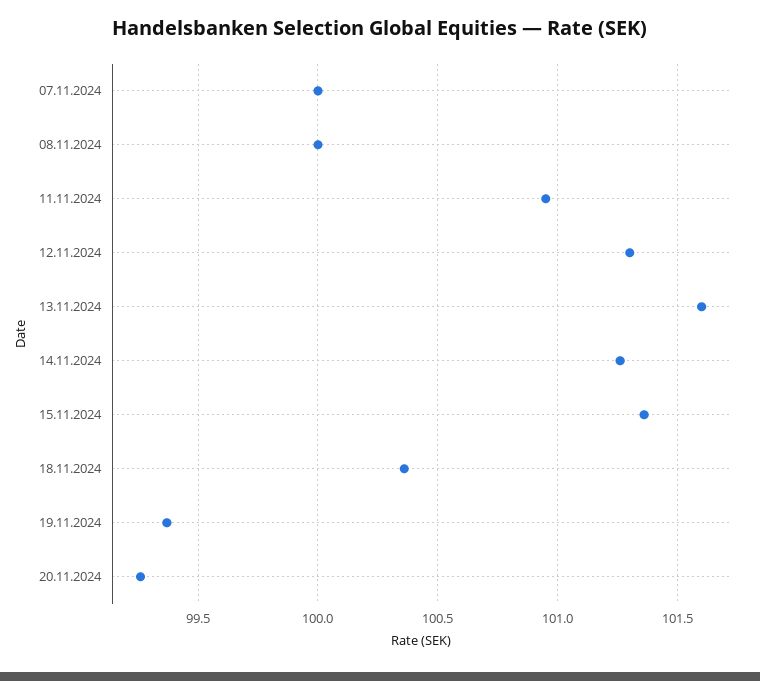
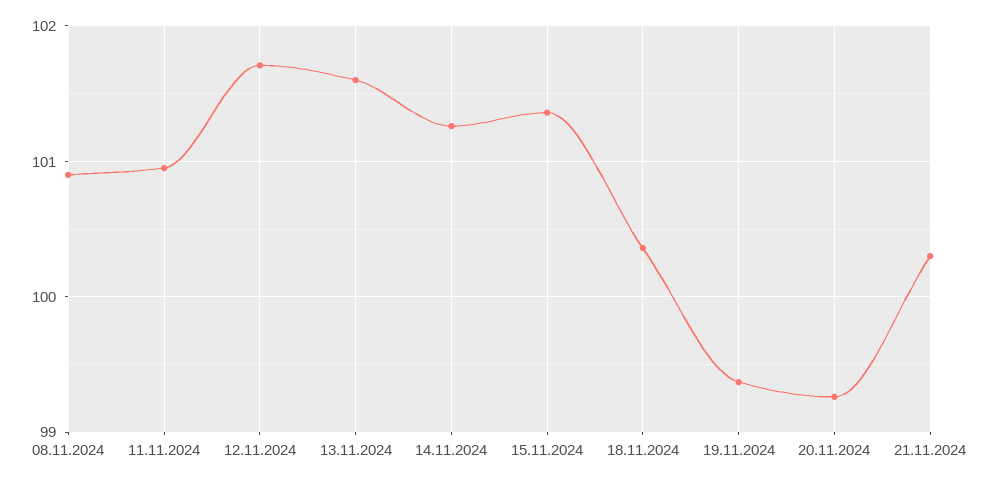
07.11.2024: 100 -> none
08.11.2024: 100 -> 100.9
12.11.2024: 101.3 -> 101.7
21.11.2024: none -> 100.3

